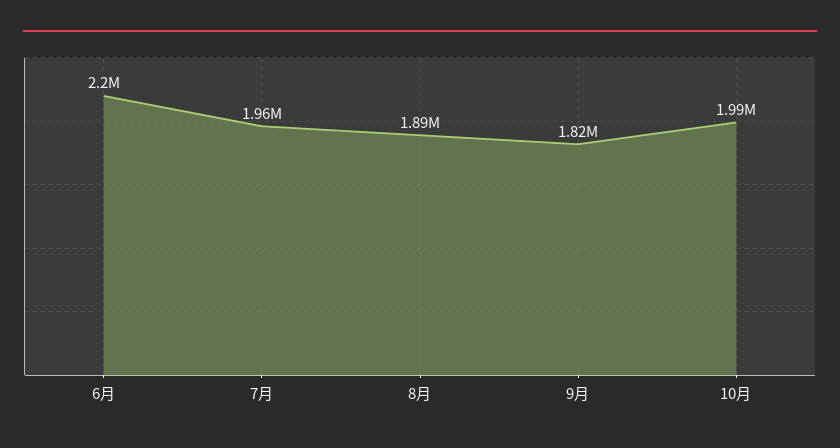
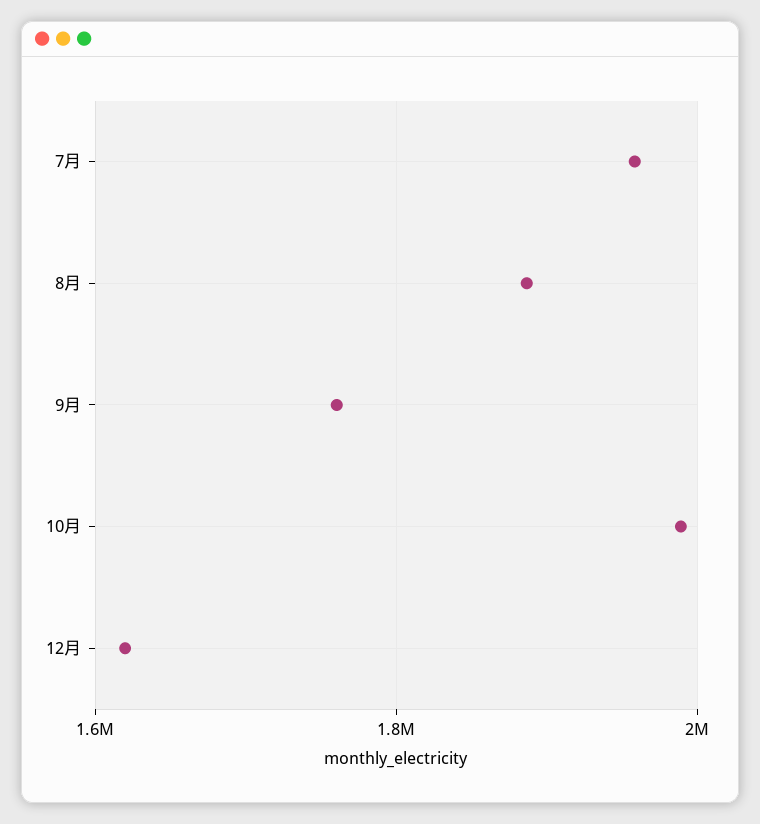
6月: 2200000 -> none
9月: 1820000 -> 1760000
12月: none -> 1620000

